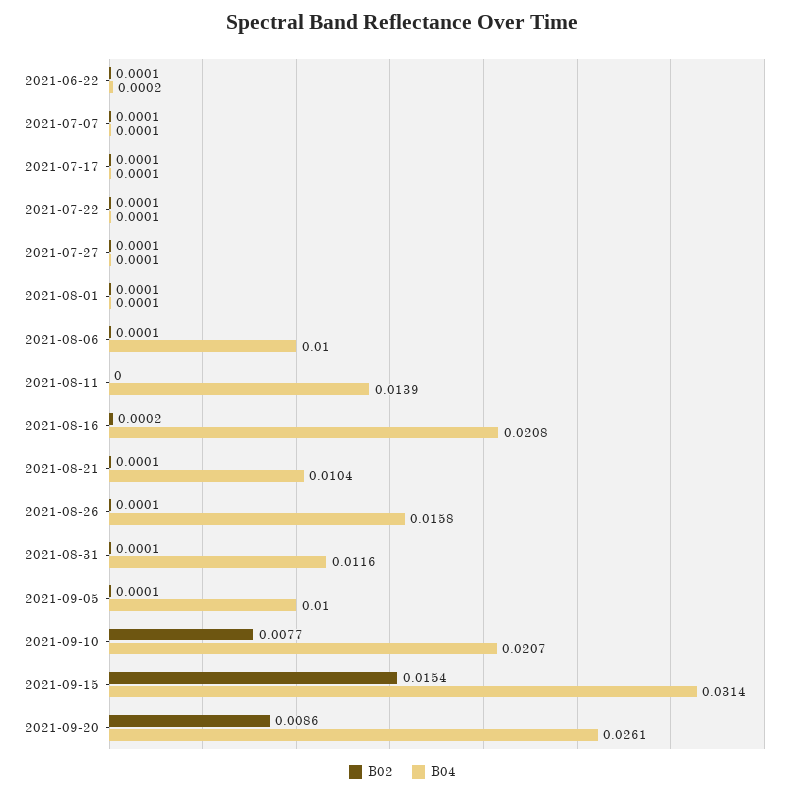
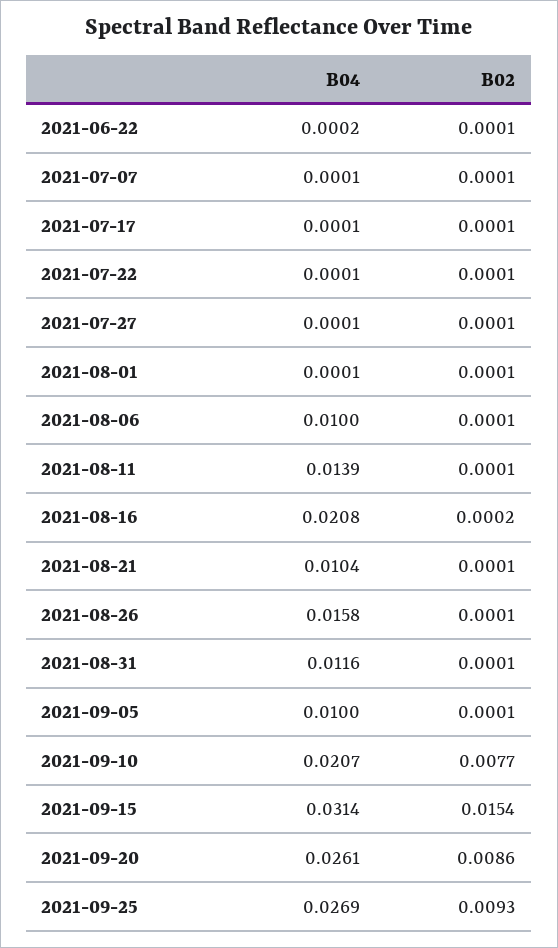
B02, 2021-08-11: 0 -> 0.0001
B04, 2021-09-25: none -> 0.0269
B02, 2021-09-25: none -> 0.0093

